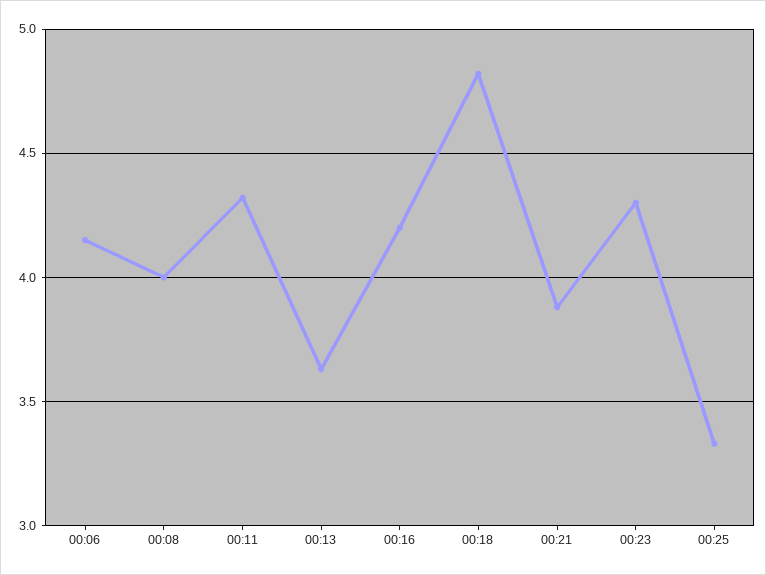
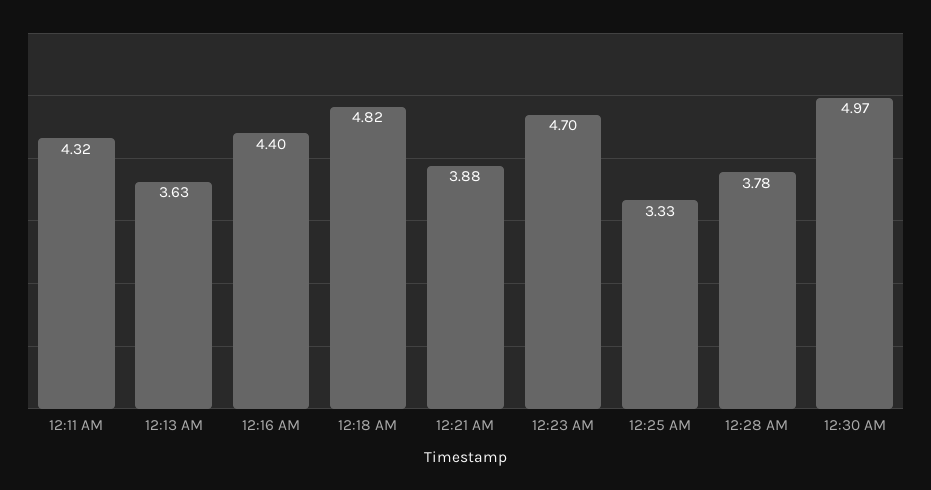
00:06: 4.15 -> none
00:08: 4 -> none
00:16: 4.2 -> 4.4
00:23: 4.3 -> 4.7
12:28 AM: none -> 3.78
12:30 AM: none -> 4.97

